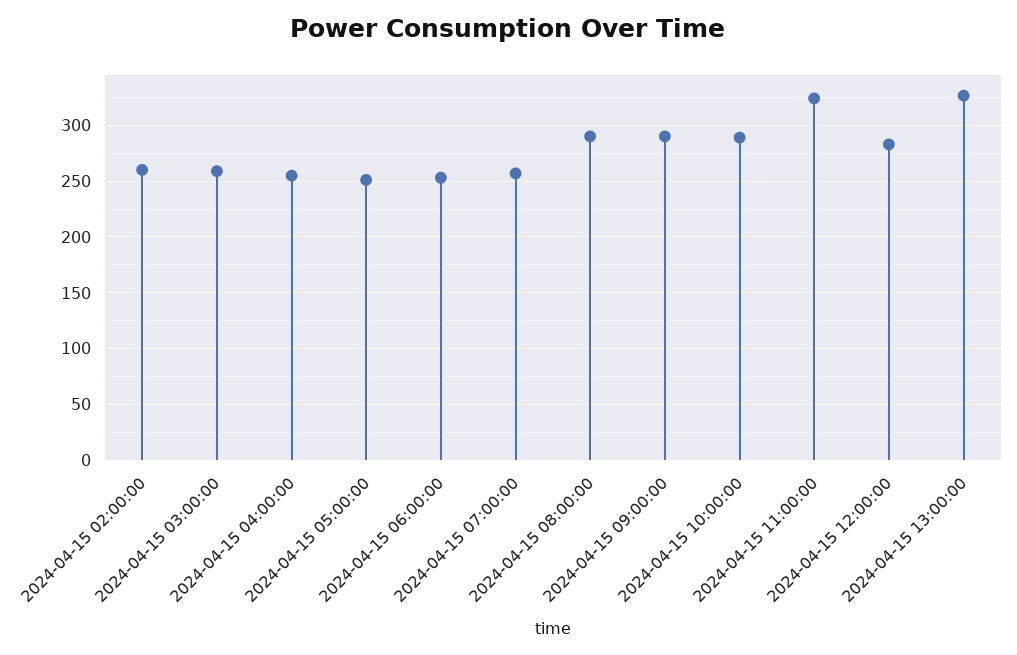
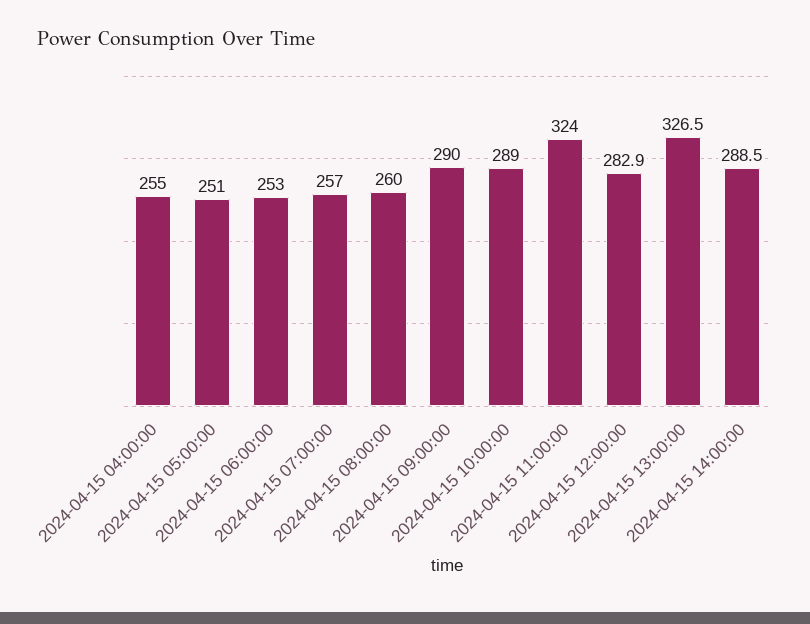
2024-04-15 02:00:00: 260 -> none
2024-04-15 03:00:00: 260 -> none
2024-04-15 08:00:00: 290 -> 260
2024-04-15 14:00:00: none -> 288.5

